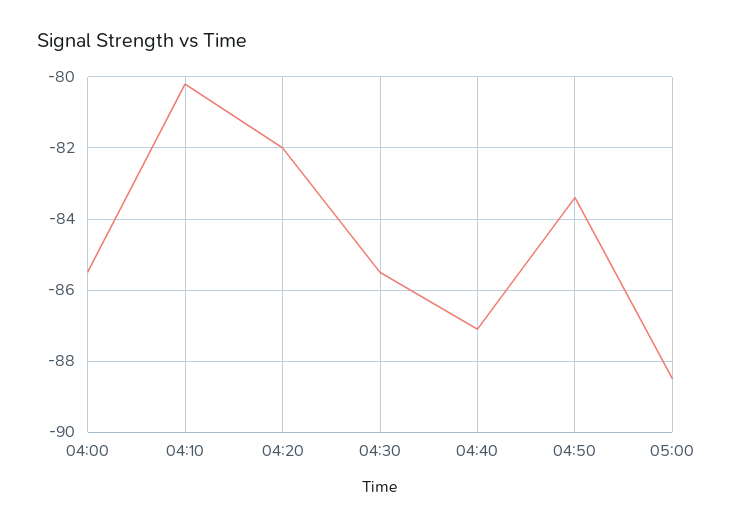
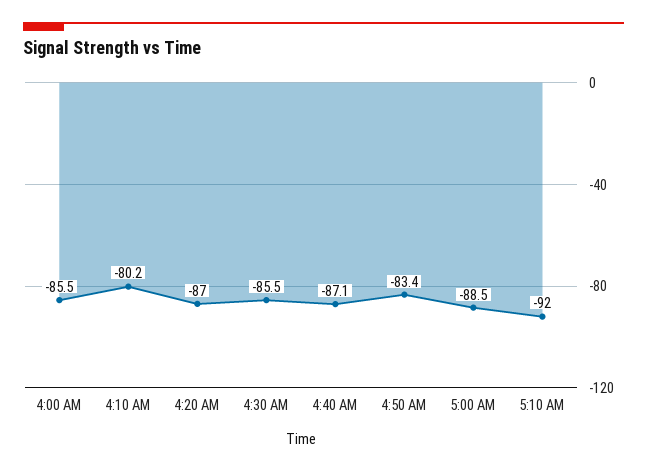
04:20: -82 -> -87
5:10 AM: none -> -92

